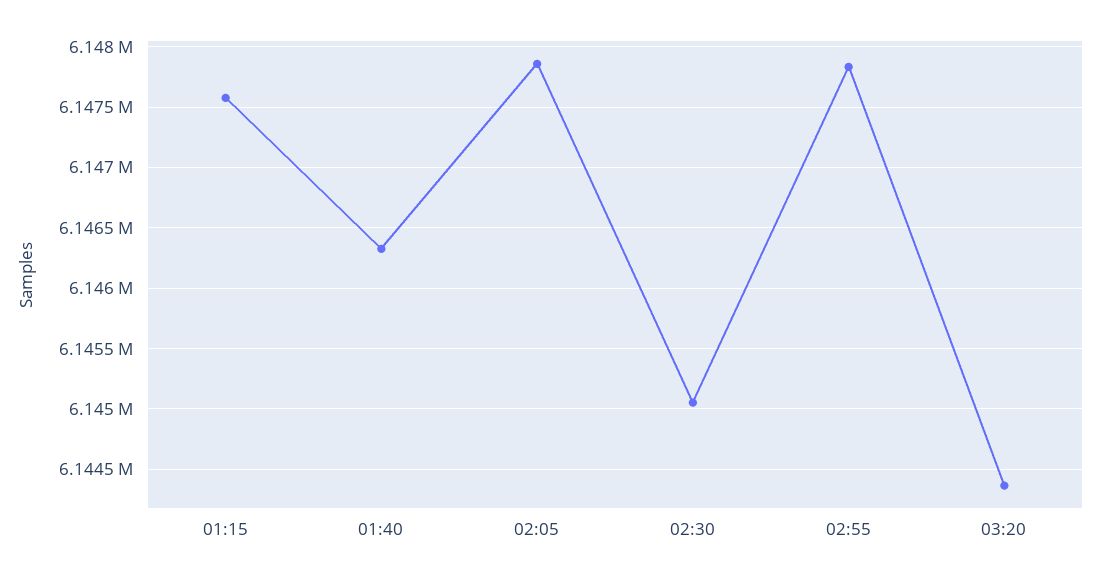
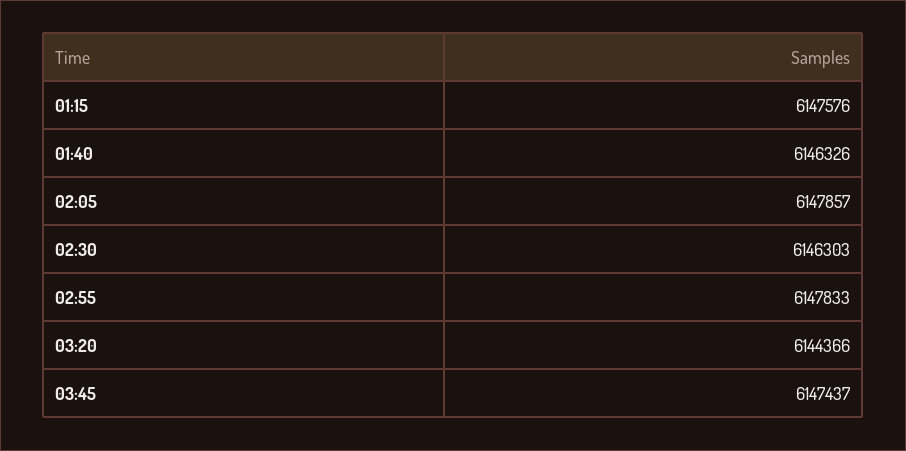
02:30: 6145050 -> 6146303
03:45: none -> 6147437

